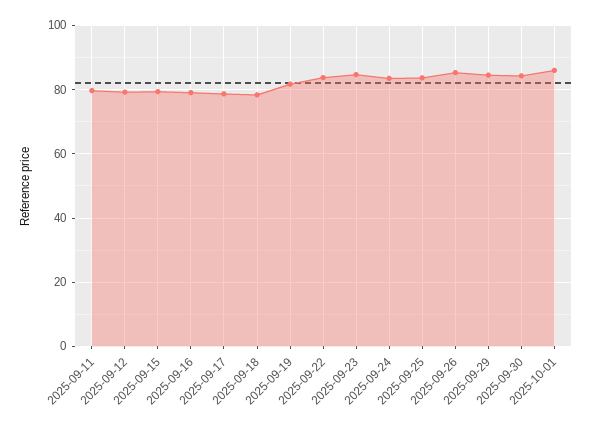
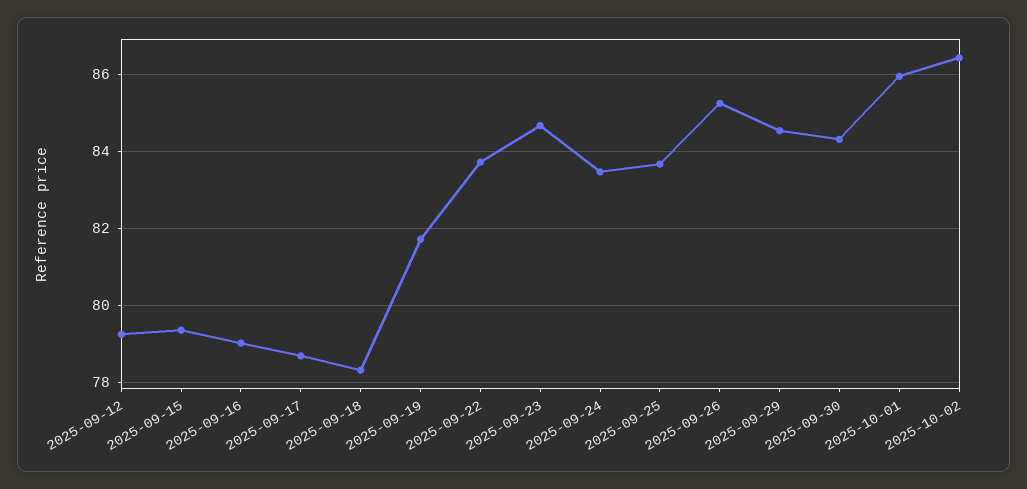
2025-09-11: 80 -> none
2025-10-02: none -> 86.4

